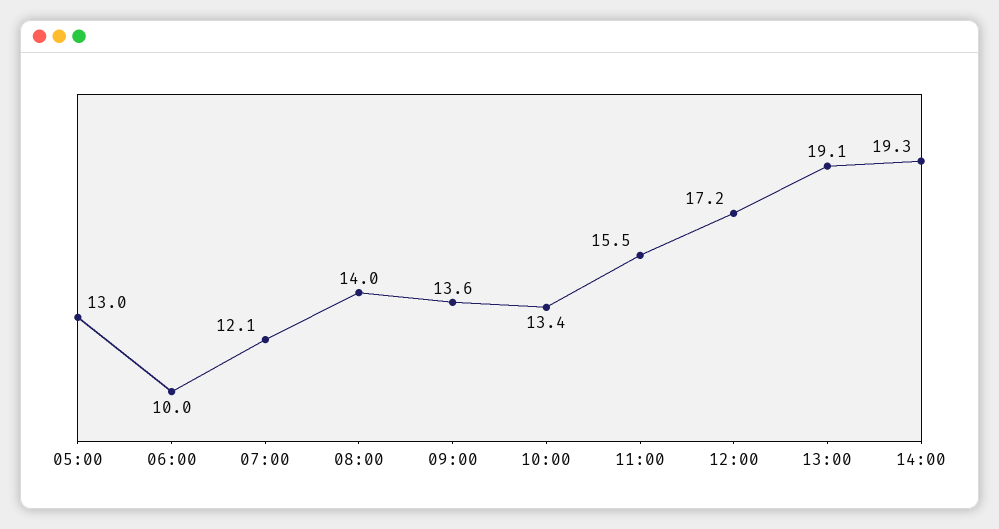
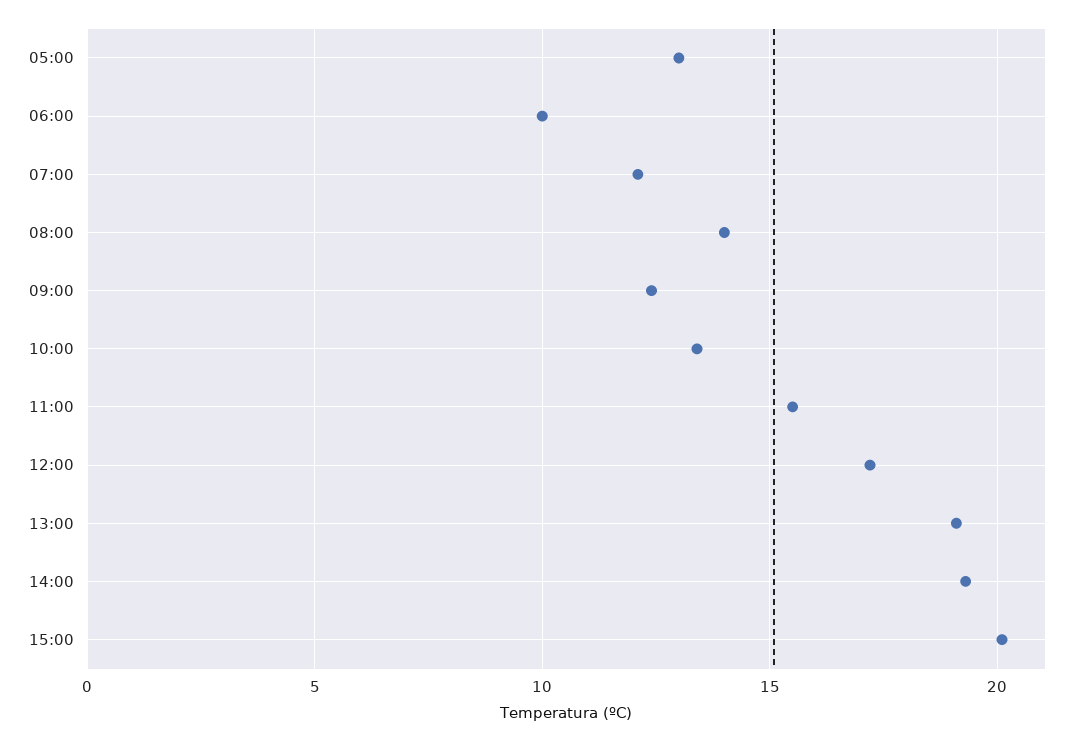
09:00: 13.6 -> 12.5
15:00: none -> 20

